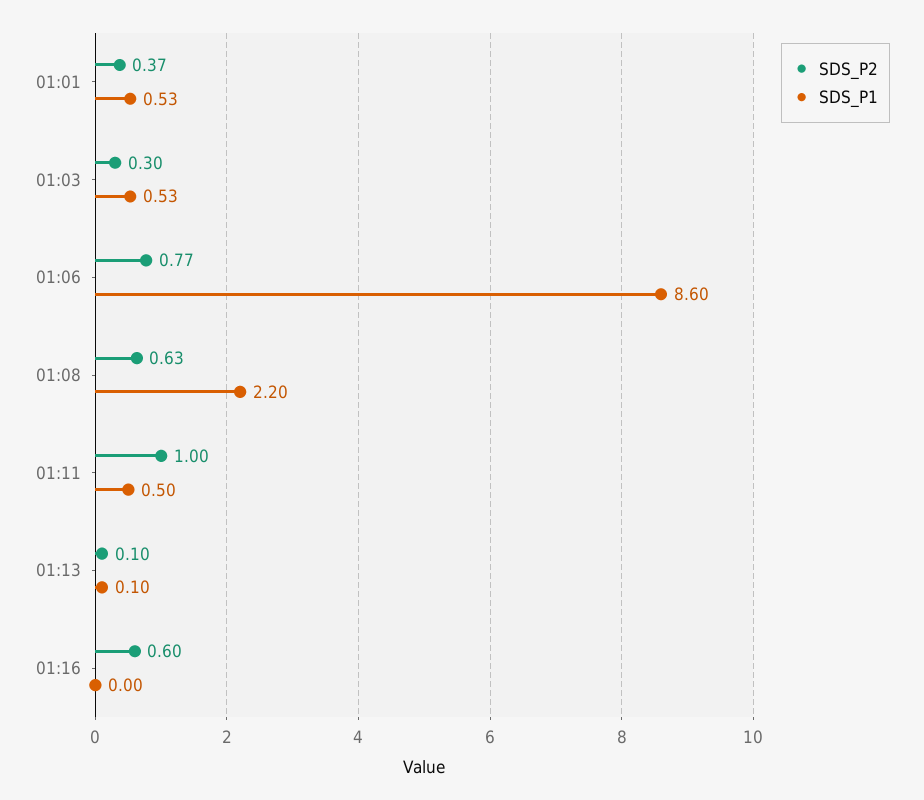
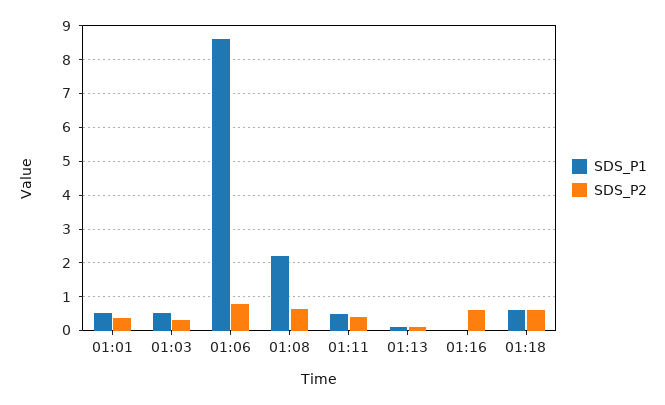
SDS_P2, 01:11: 1 -> 0.4
SDS_P1, 01:18: none -> 0.6
SDS_P2, 01:18: none -> 0.6

